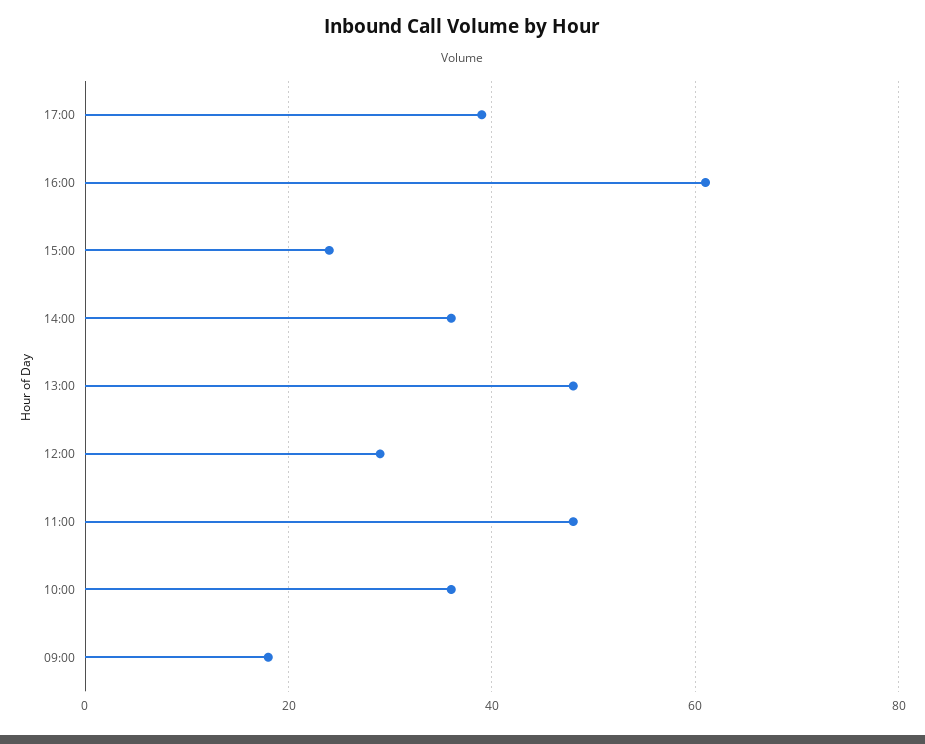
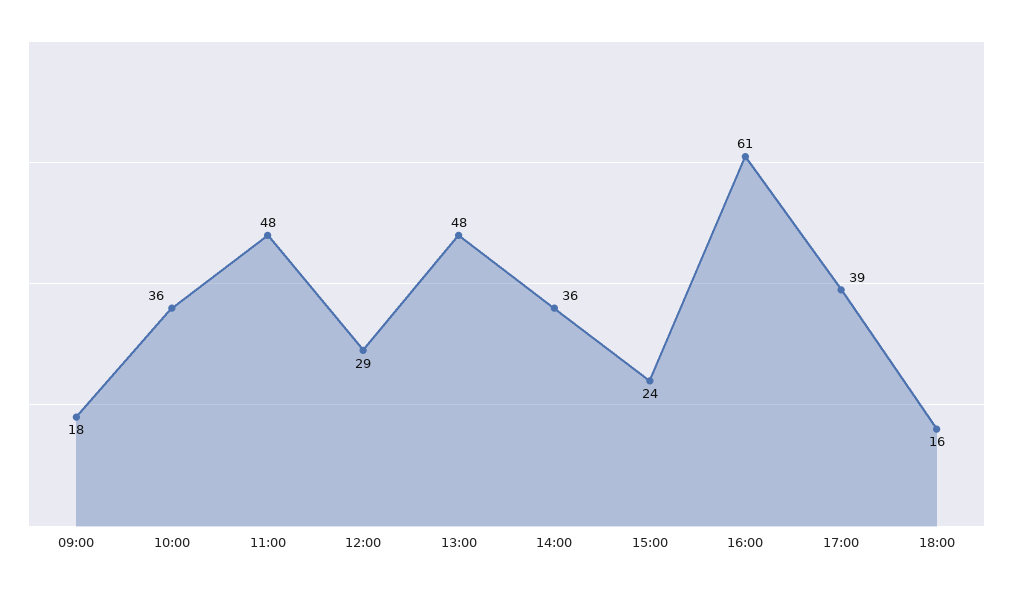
18:00: none -> 16

